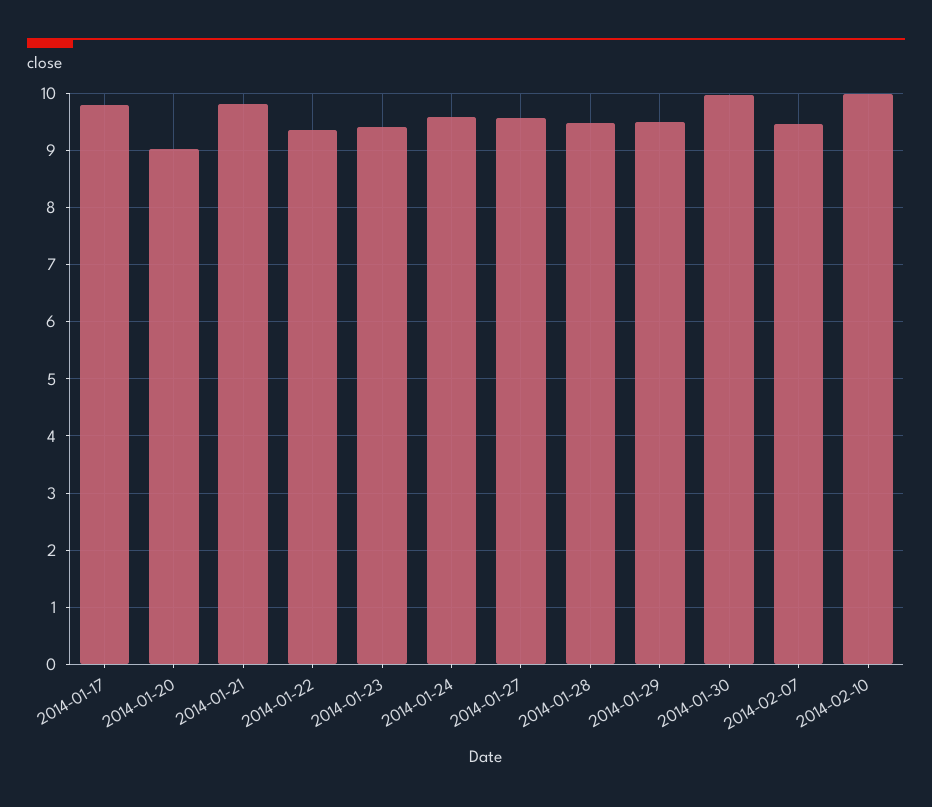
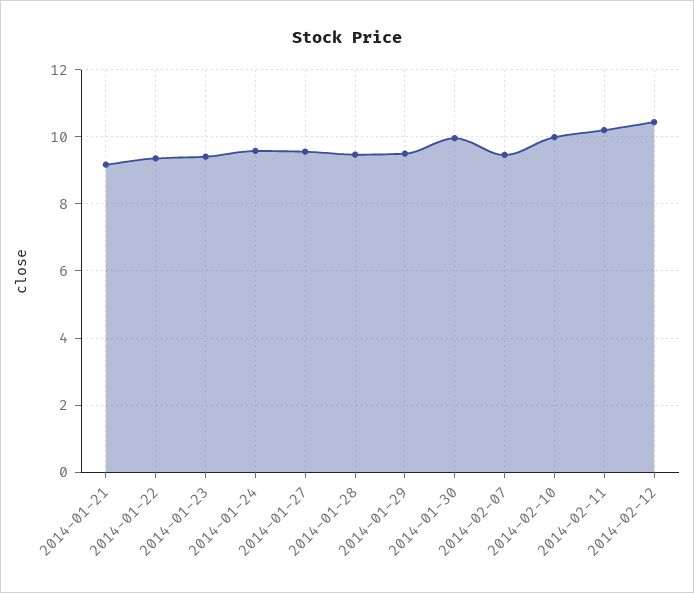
2014-01-17: 9.8 -> none
2014-01-20: 9 -> none
2014-01-21: 9.8 -> 9.2
2014-02-11: none -> 10.2
2014-02-12: none -> 10.4

